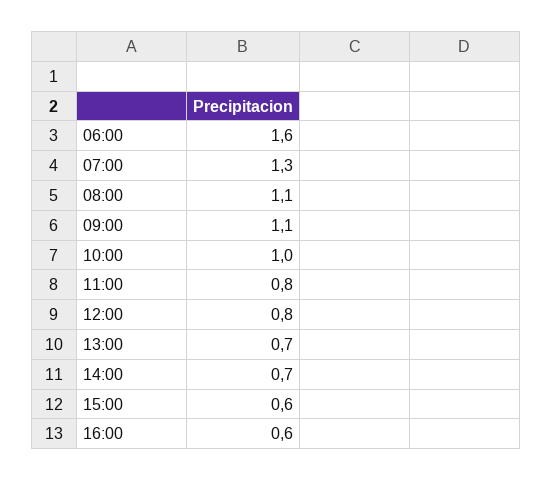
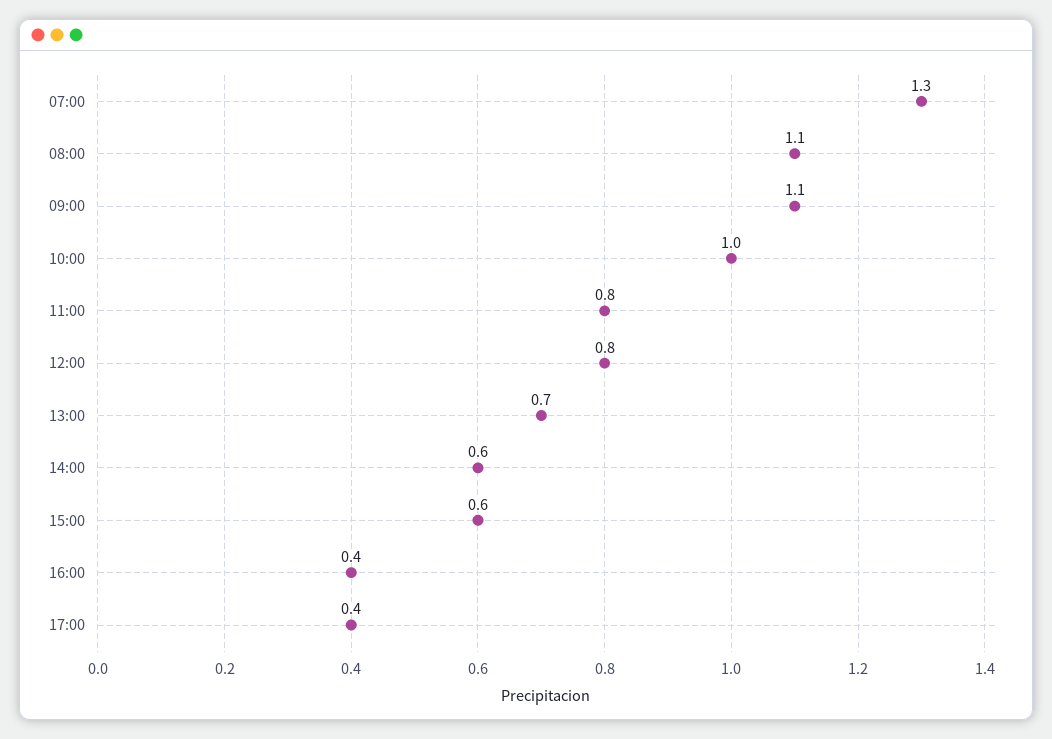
06:00: 1.6 -> none
14:00: 0.7 -> 0.6
16:00: 0.6 -> 0.4
17:00: none -> 0.4

